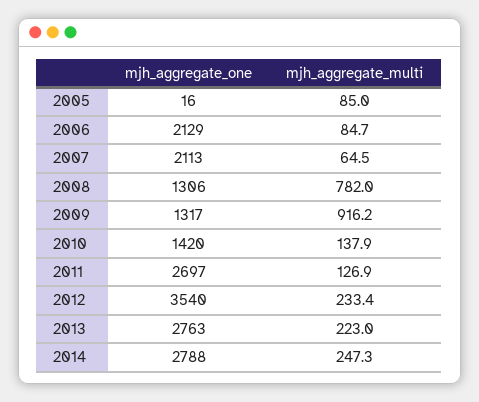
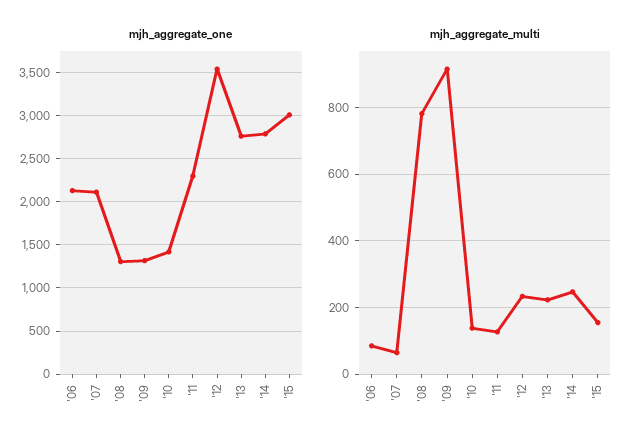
mjh_aggregate_one, 2005: 16 -> none
mjh_aggregate_multi, 2005: 85 -> none
mjh_aggregate_one, 2011: 2697 -> 2300
mjh_aggregate_one, '15: none -> 3000
mjh_aggregate_multi, '15: none -> 160

